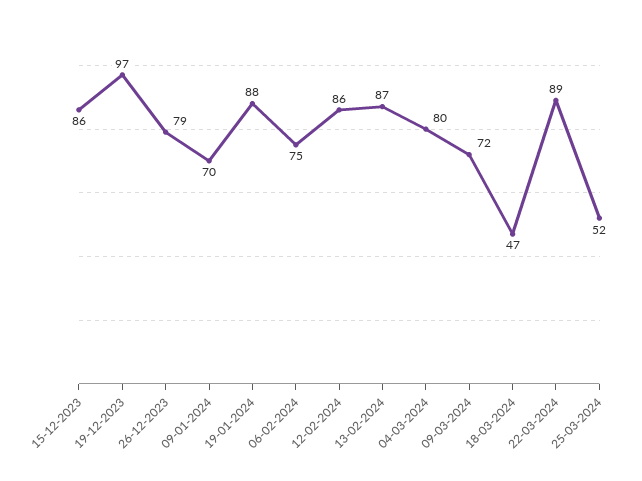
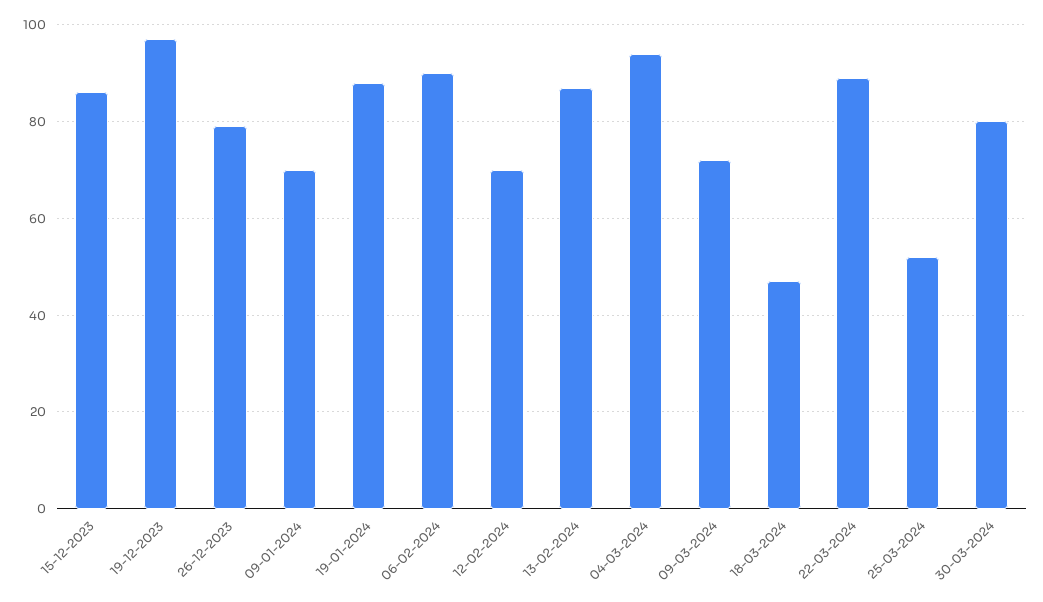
06-02-2024: 75 -> 90
12-02-2024: 86 -> 70
04-03-2024: 80 -> 95
30-03-2024: none -> 80

